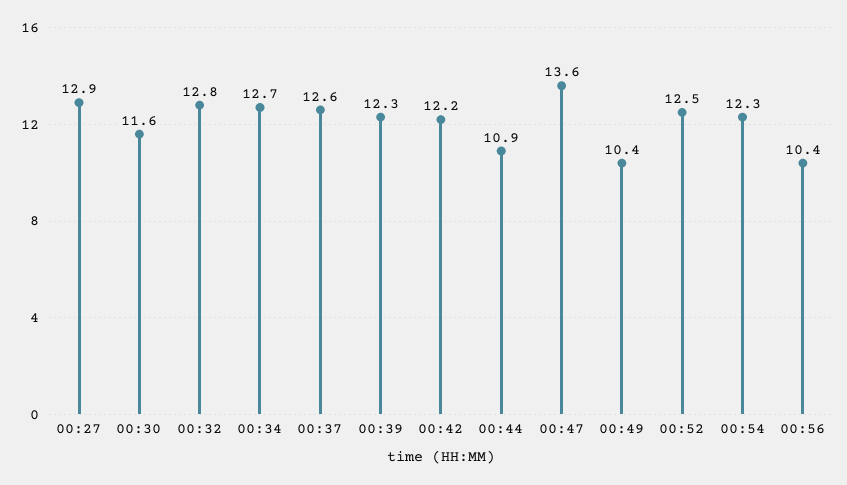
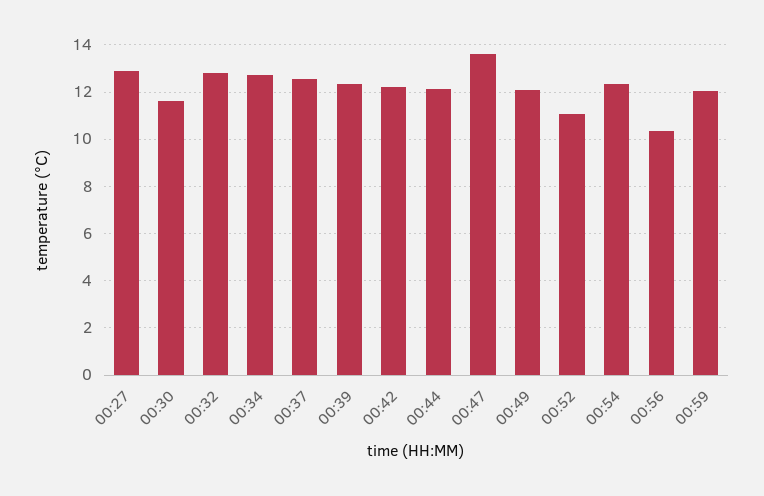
00:44: 10.9 -> 12
00:49: 10.4 -> 12
00:52: 12.5 -> 11
00:59: none -> 12

